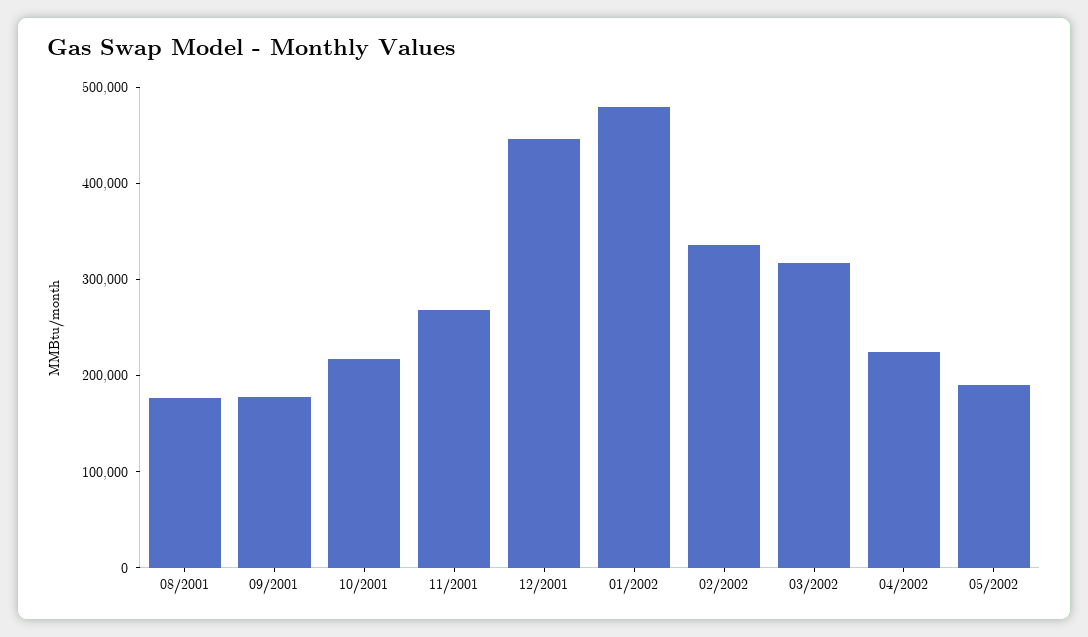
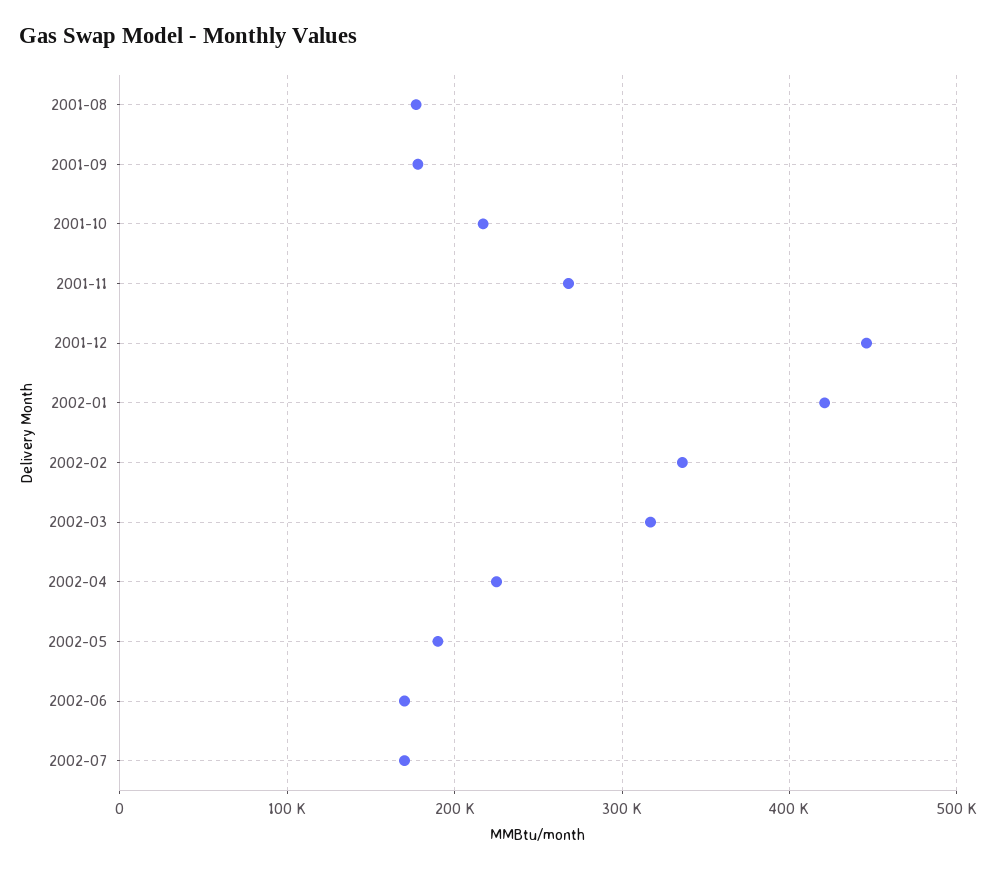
01/2002: 480000 -> 420000
2002-06: none -> 170000
2002-07: none -> 170000

